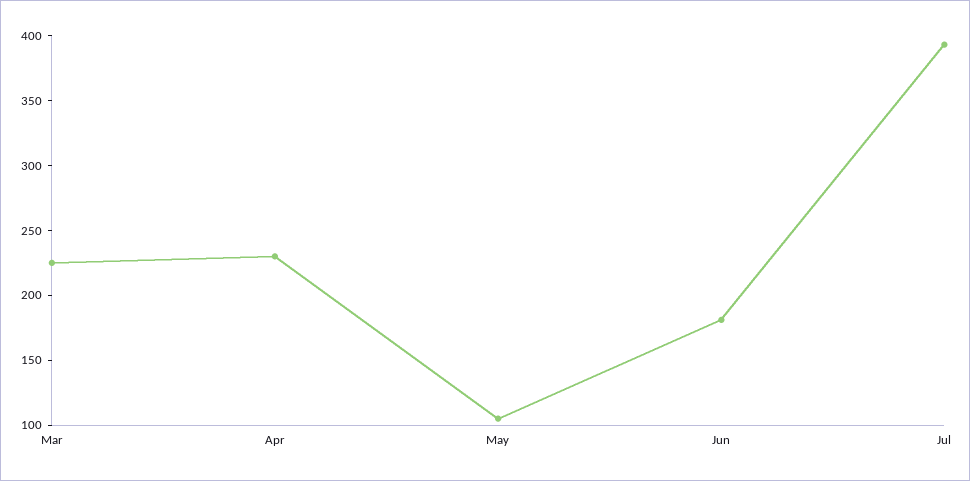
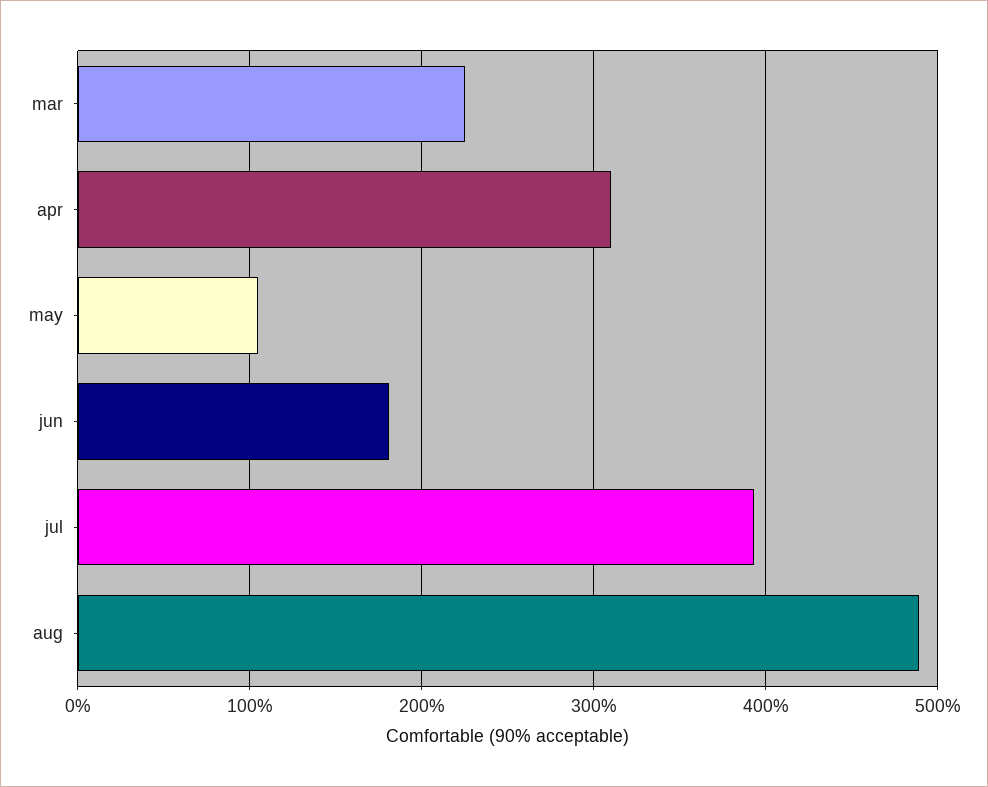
Apr: 230 -> 310
aug: none -> 490

